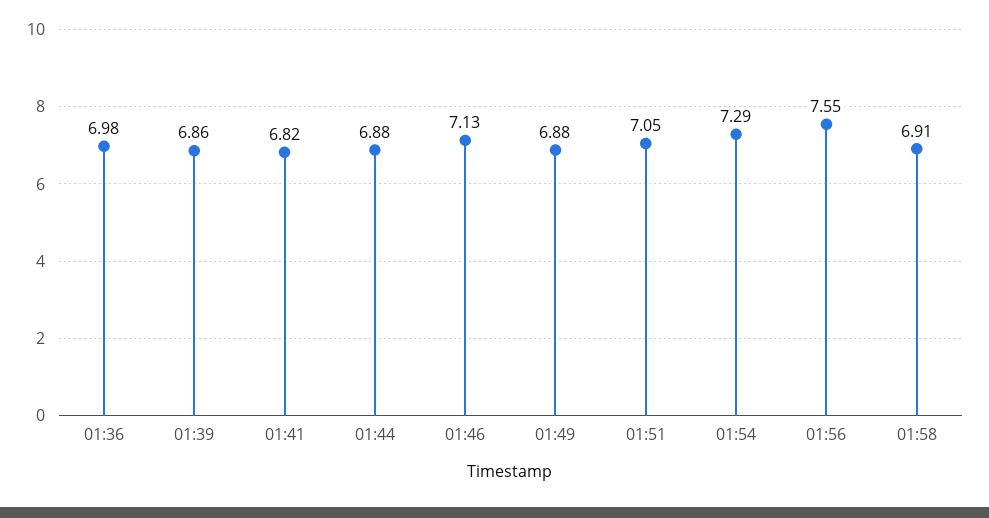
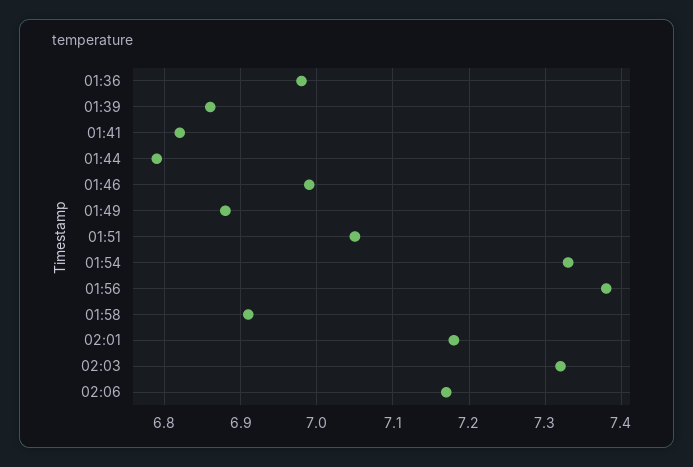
01:44: 6.88 -> 6.79
01:46: 7.13 -> 6.99
01:54: 7.29 -> 7.33
01:56: 7.55 -> 7.38
02:01: none -> 7.18
02:03: none -> 7.32
02:06: none -> 7.17

